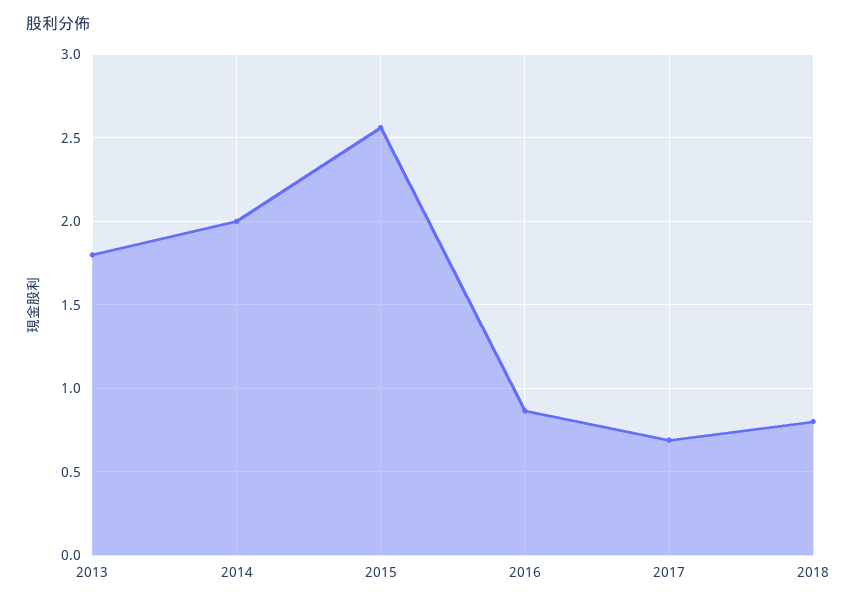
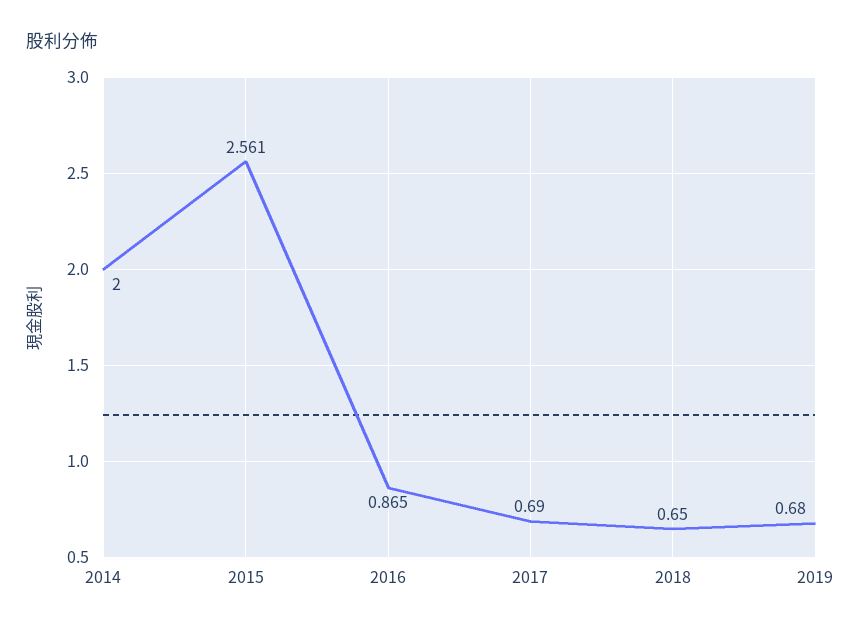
2013: 1.8 -> none
2018: 0.8 -> 0.65
2019: none -> 0.68

